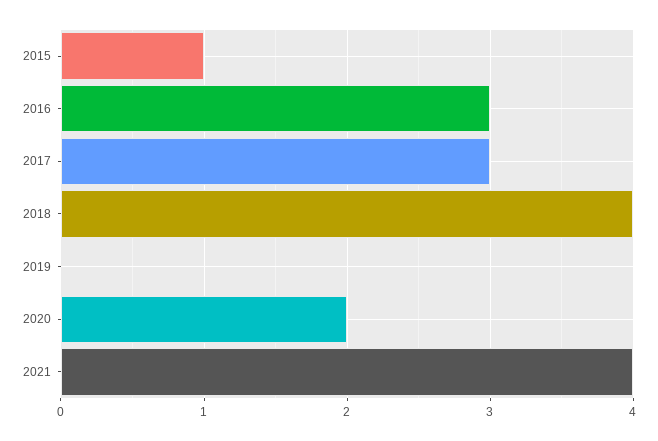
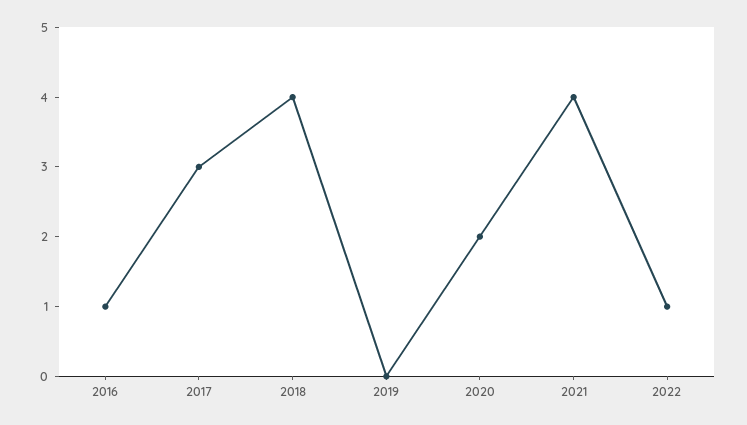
2015: 1 -> none
2016: 3 -> 1
2022: none -> 1

